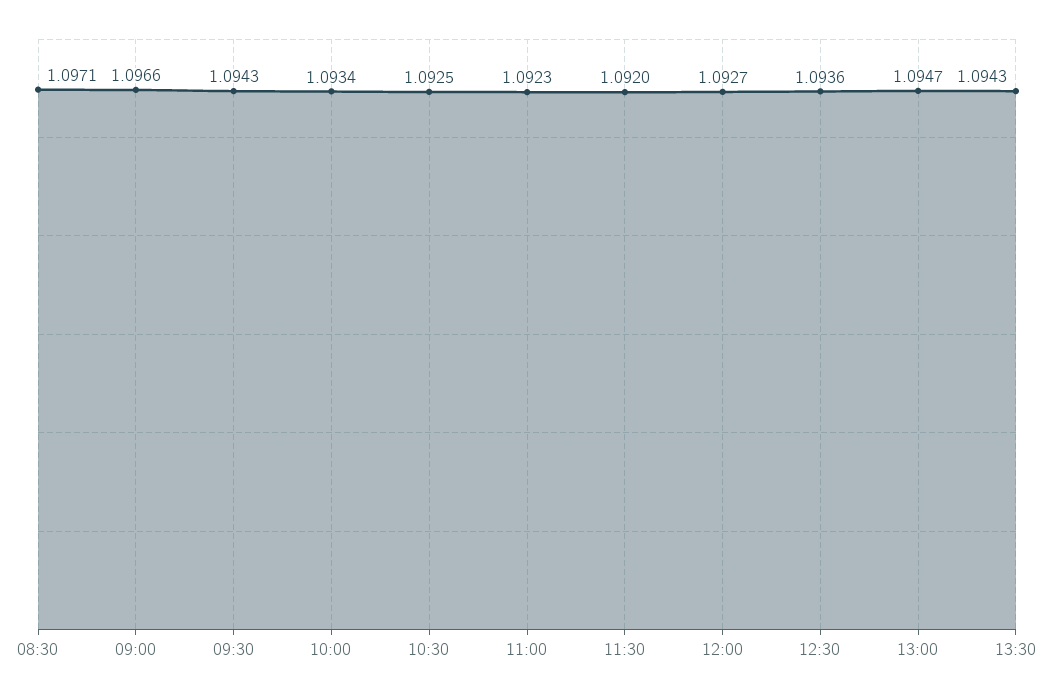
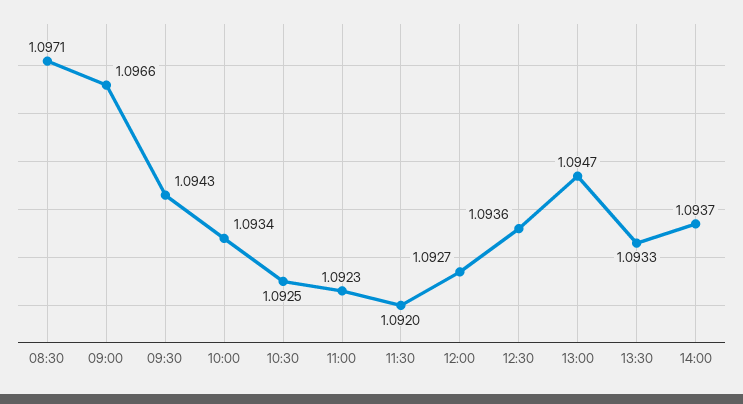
13:30: 1.0943 -> 1.0933
14:00: none -> 1.0937

